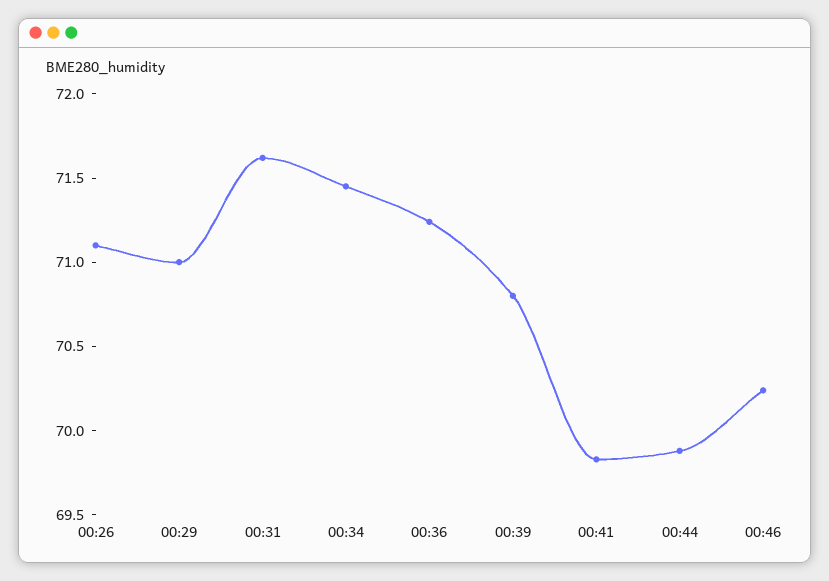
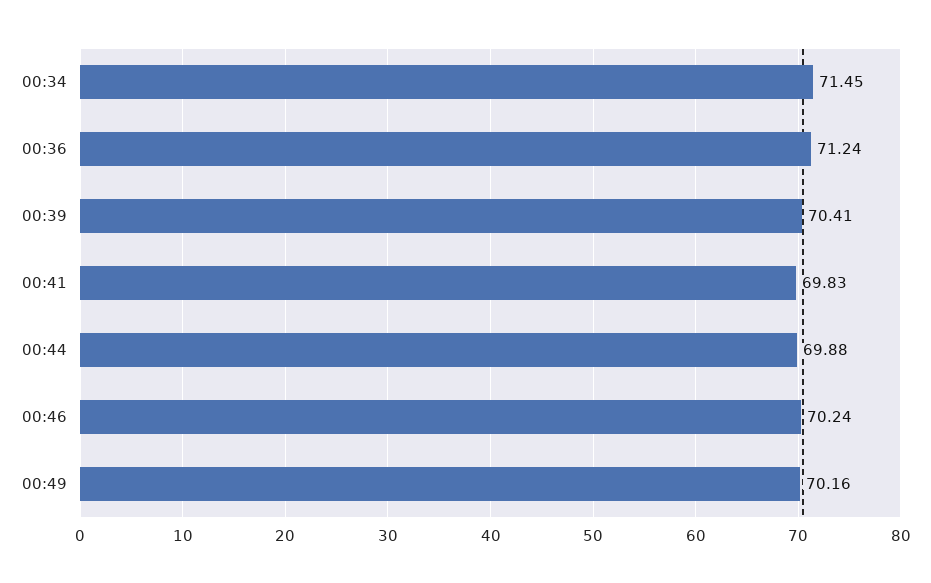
00:26: 71.1 -> none
00:29: 71 -> none
00:31: 71.6 -> none
00:39: 70.8 -> 70.41
00:49: none -> 70.16

